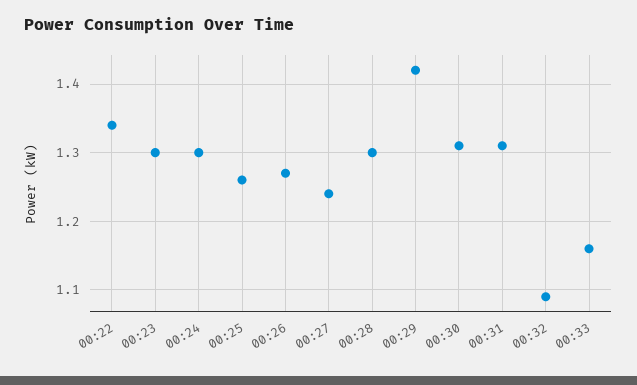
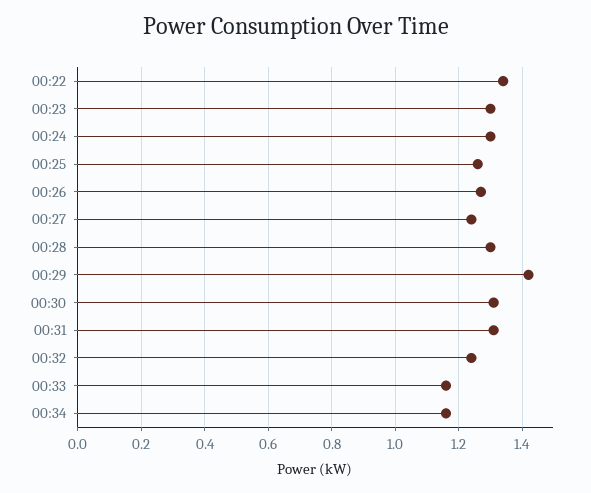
00:32: 1.09 -> 1.25
00:34: none -> 1.15

